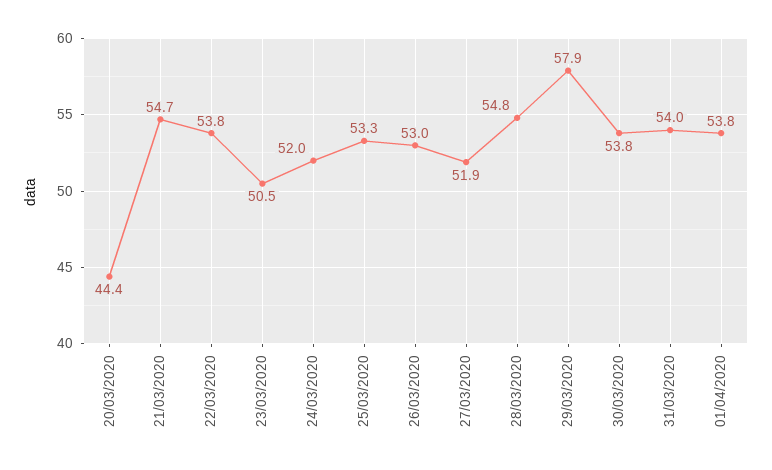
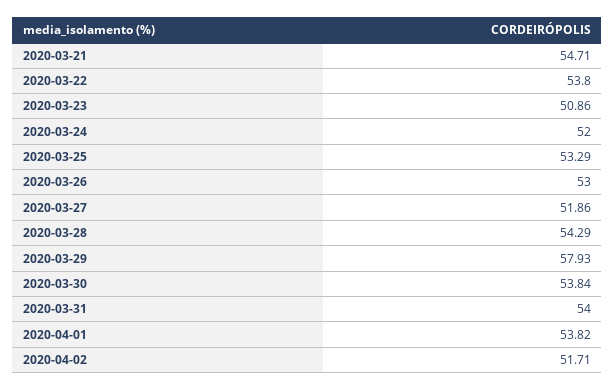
20/03/2020: 44.4 -> none
23/03/2020: 50.5 -> 50.86
28/03/2020: 54.8 -> 54.29
2020-04-02: none -> 51.71

